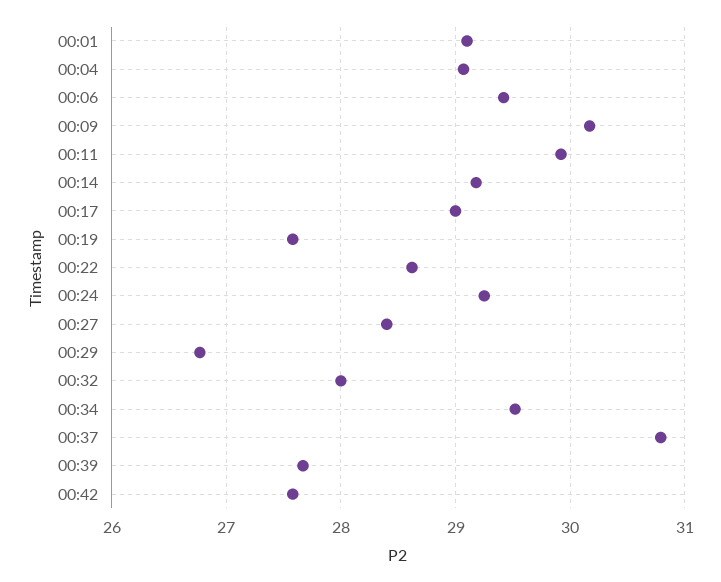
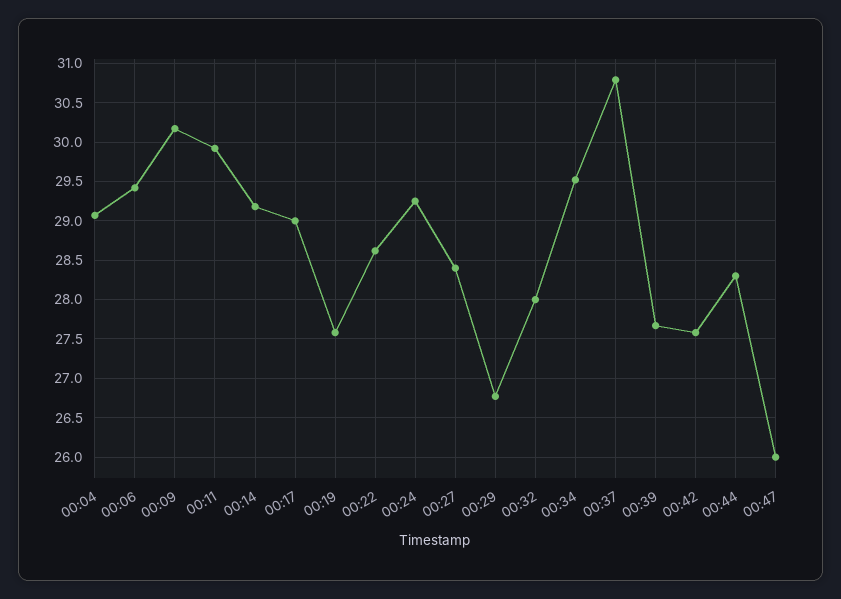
00:01: 29.1 -> none
00:44: none -> 28.3
00:47: none -> 26

